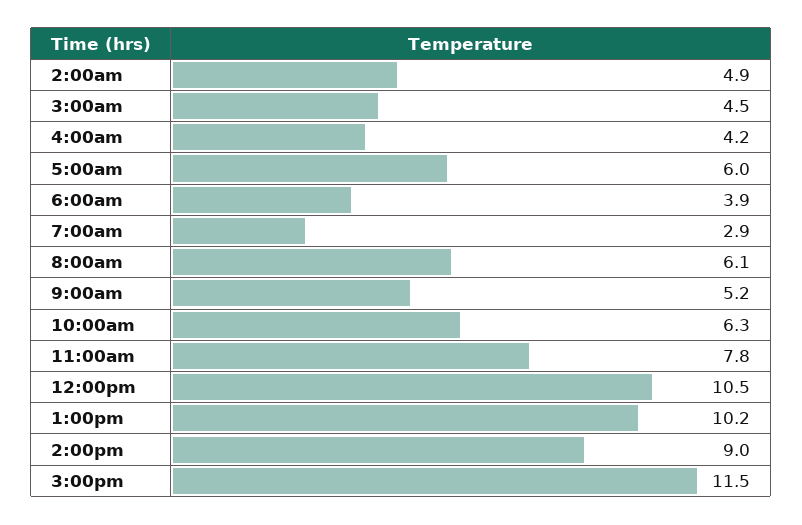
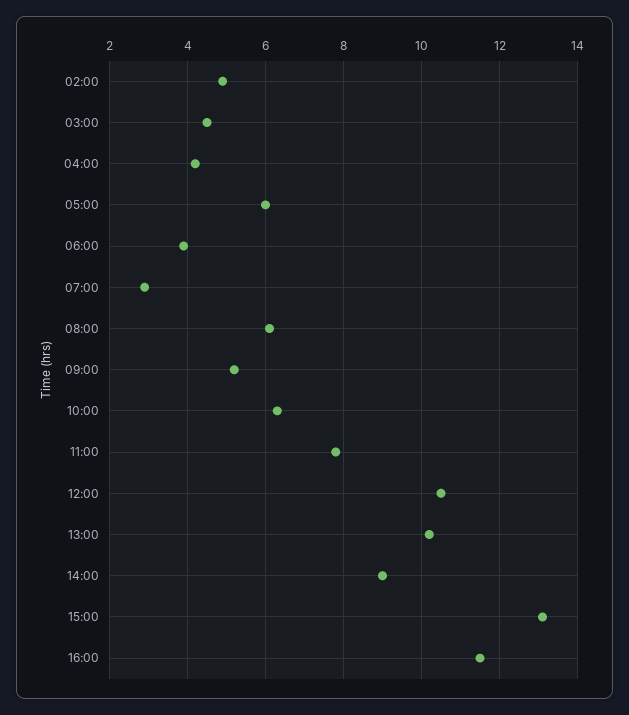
3:00pm: 11.5 -> 13
16:00: none -> 11.5

